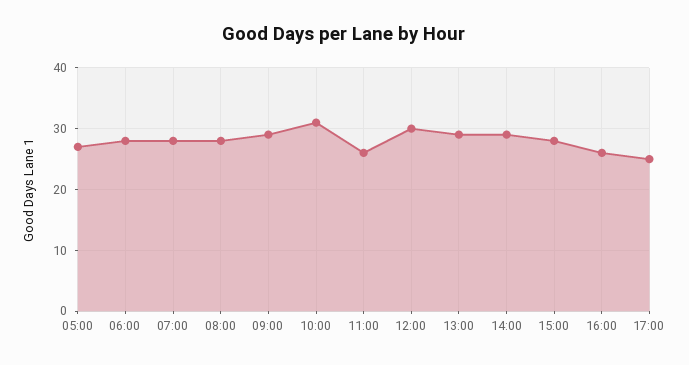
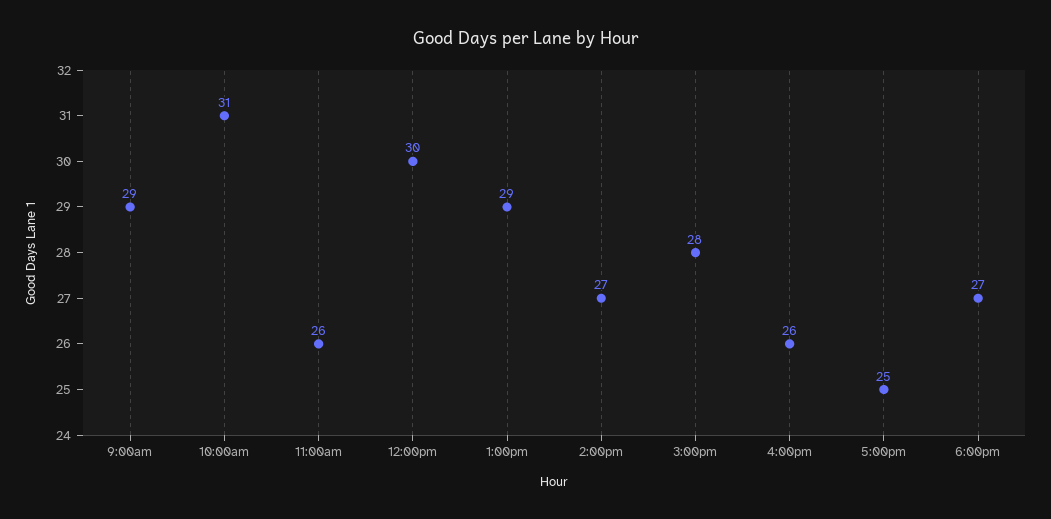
05:00: 27 -> none
06:00: 28 -> none
07:00: 28 -> none
08:00: 28 -> none
14:00: 29 -> 27
6:00pm: none -> 27

